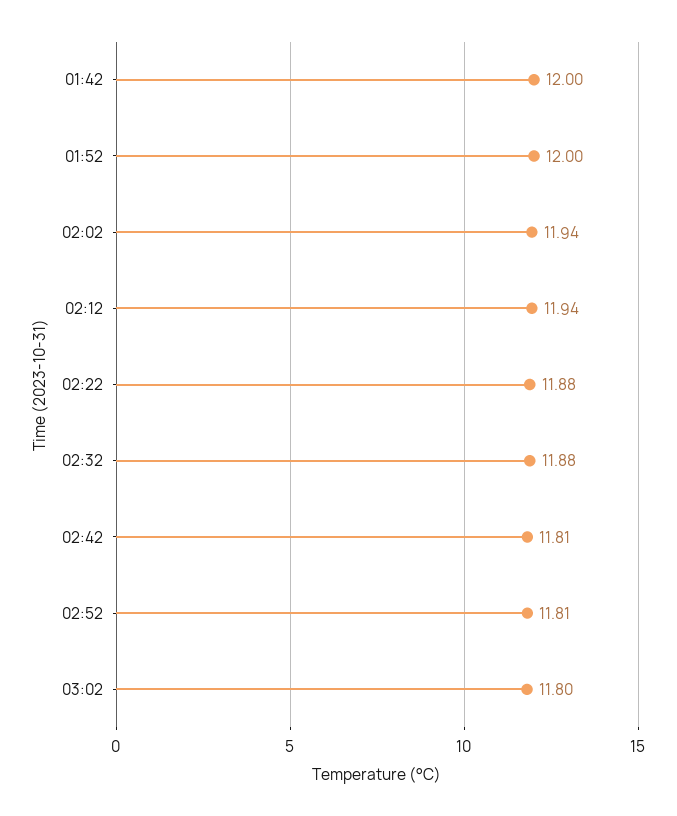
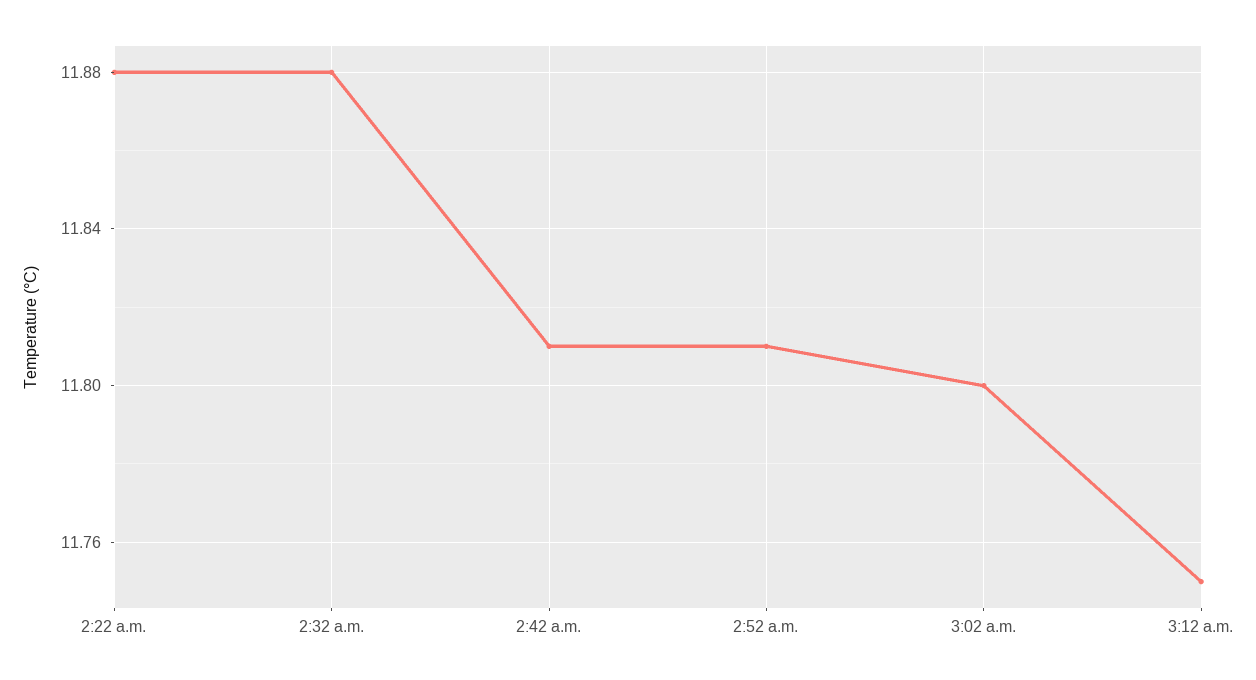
01:42: 12 -> none
01:52: 12 -> none
02:02: 11.94 -> none
02:12: 11.94 -> none
3:12 a.m.: none -> 11.75

